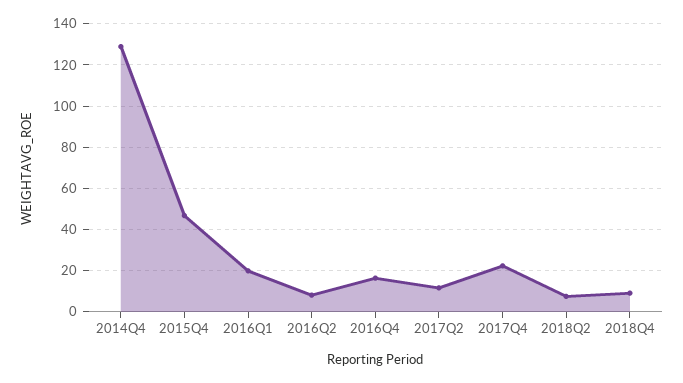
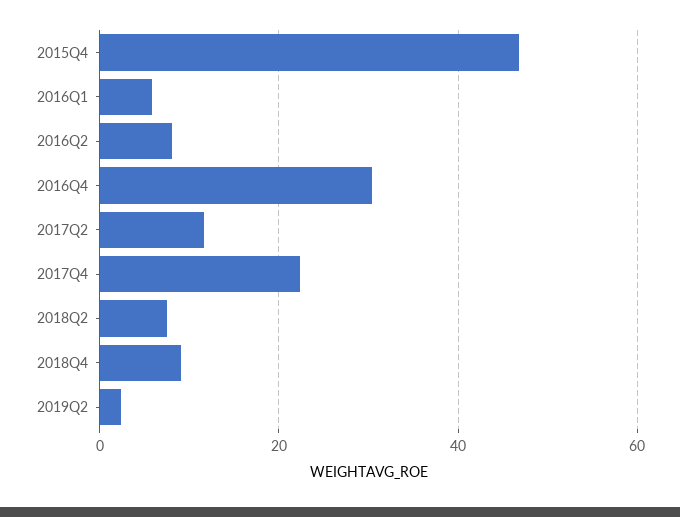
2014Q4: 130 -> none
2016Q1: 20 -> 6
2016Q4: 15 -> 30
2019Q2: none -> 2

